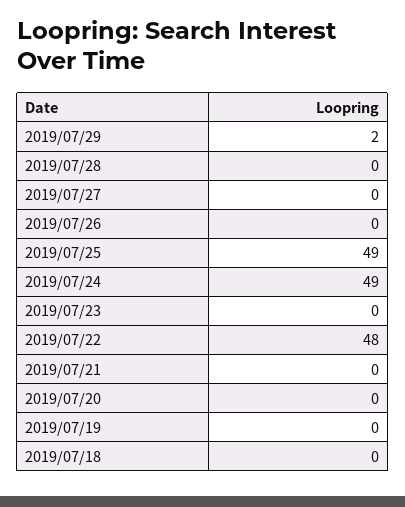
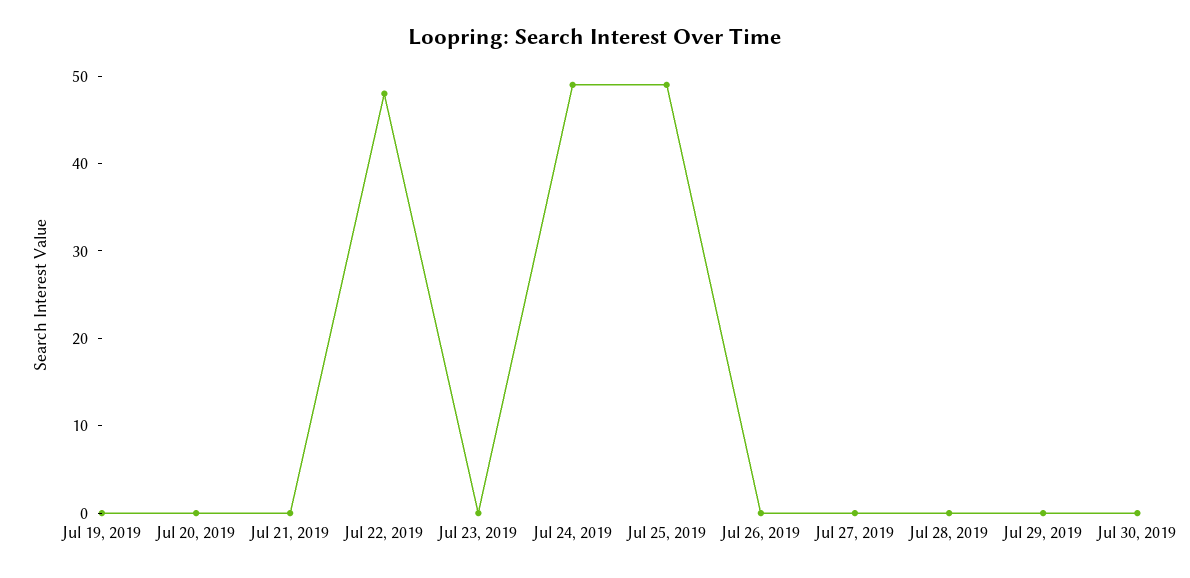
2019/07/29: 2 -> 0
2019/07/18: 0 -> none
Jul 30, 2019: none -> 0

